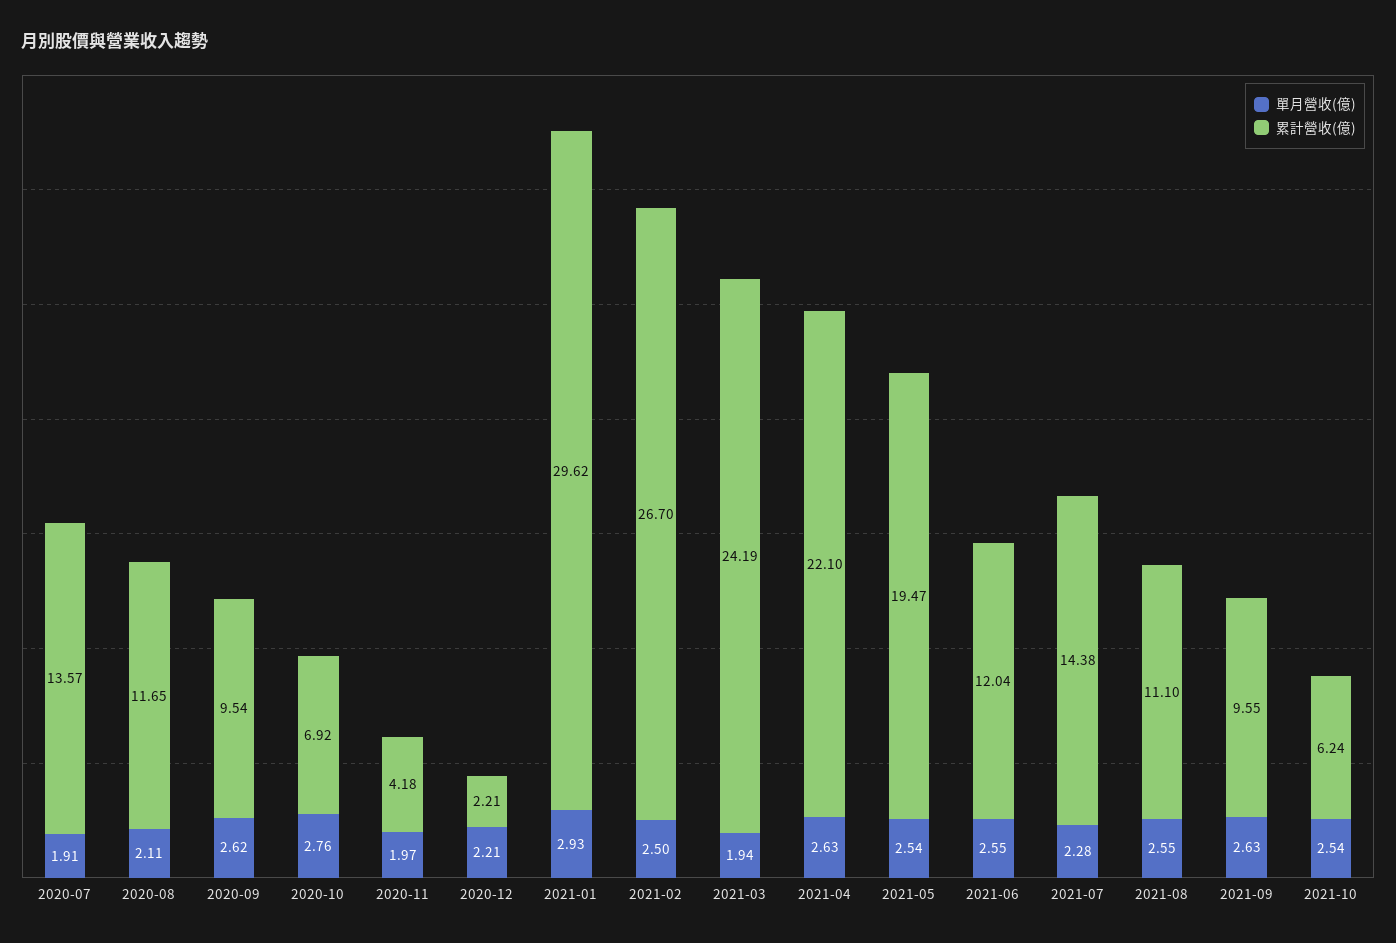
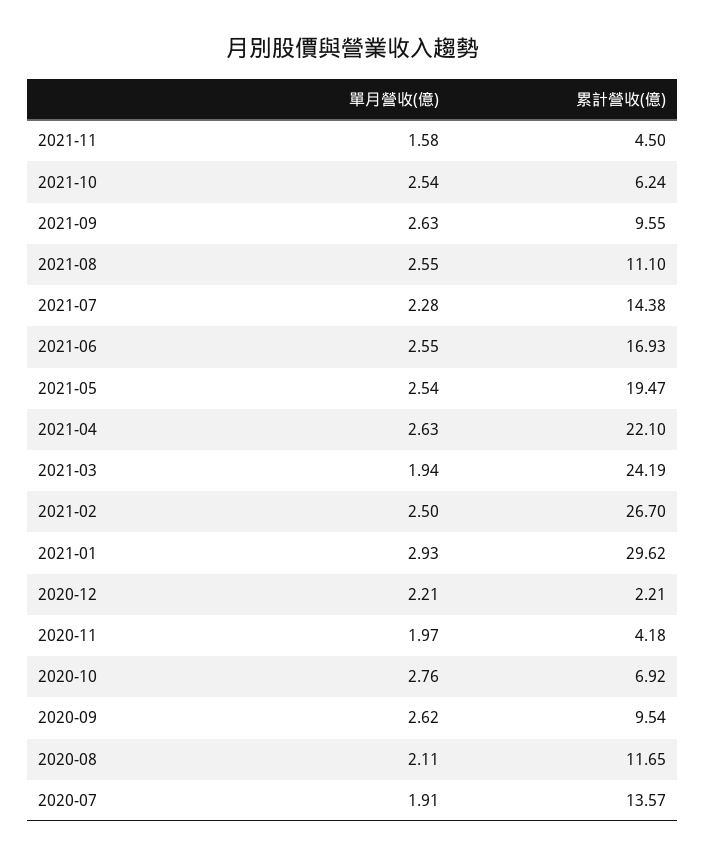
累計營收(億), 2021-06: 12.04 -> 16.93
單月營收(億), 2021-11: none -> 1.58
累計營收(億), 2021-11: none -> 4.5

